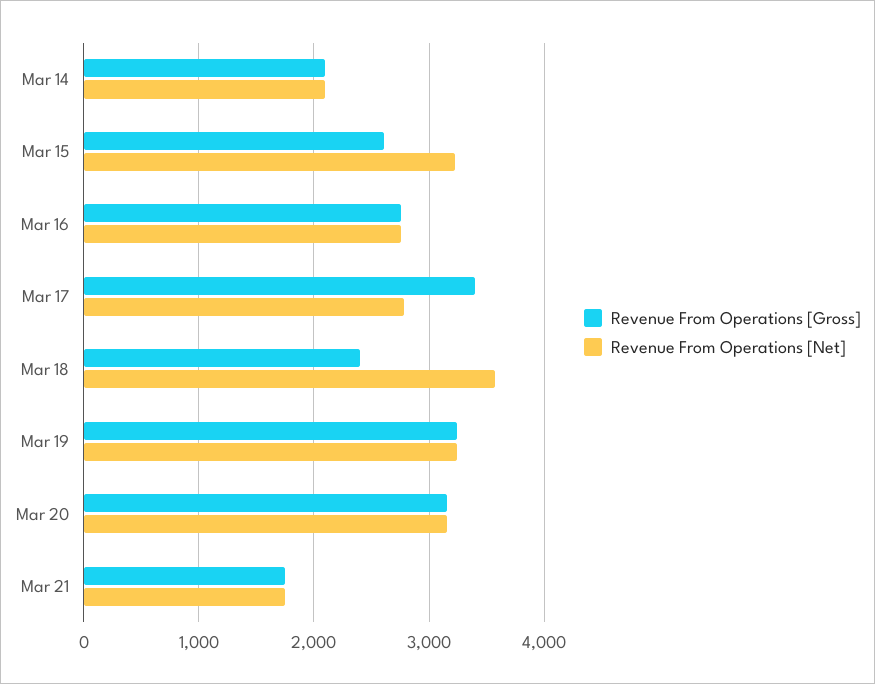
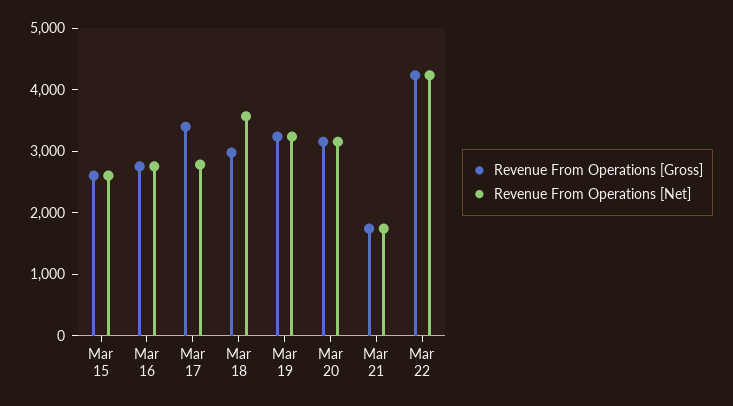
Revenue From Operations [Gross], Mar 14: 2100 -> none
Revenue From Operations [Net], Mar 14: 2100 -> none
Revenue From Operations [Net], Mar 15: 3200 -> 2600
Revenue From Operations [Gross], Mar 18: 2400 -> 3000
Revenue From Operations [Gross], Mar 22: none -> 4200
Revenue From Operations [Net], Mar 22: none -> 4200

